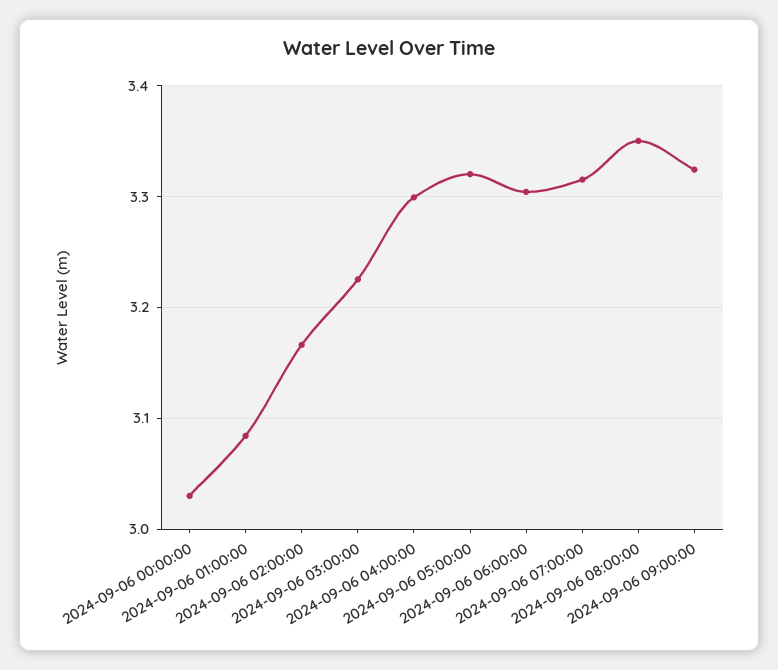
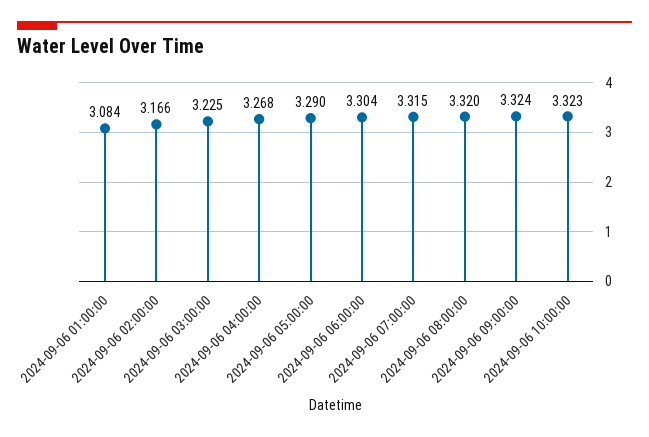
2024-09-06 00:00:00: 3.03 -> none
2024-09-06 04:00:00: 3.3 -> 3.268
2024-09-06 05:00:00: 3.32 -> 3.29
2024-09-06 08:00:00: 3.35 -> 3.32
2024-09-06 10:00:00: none -> 3.323

